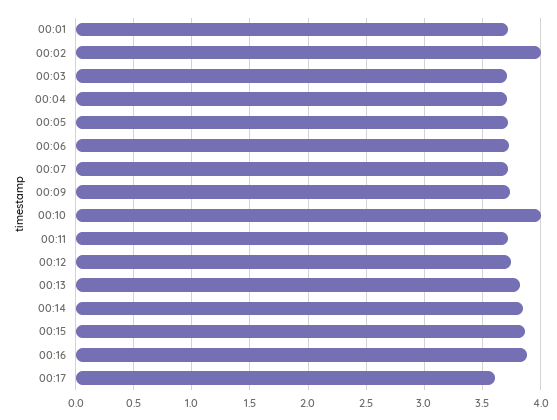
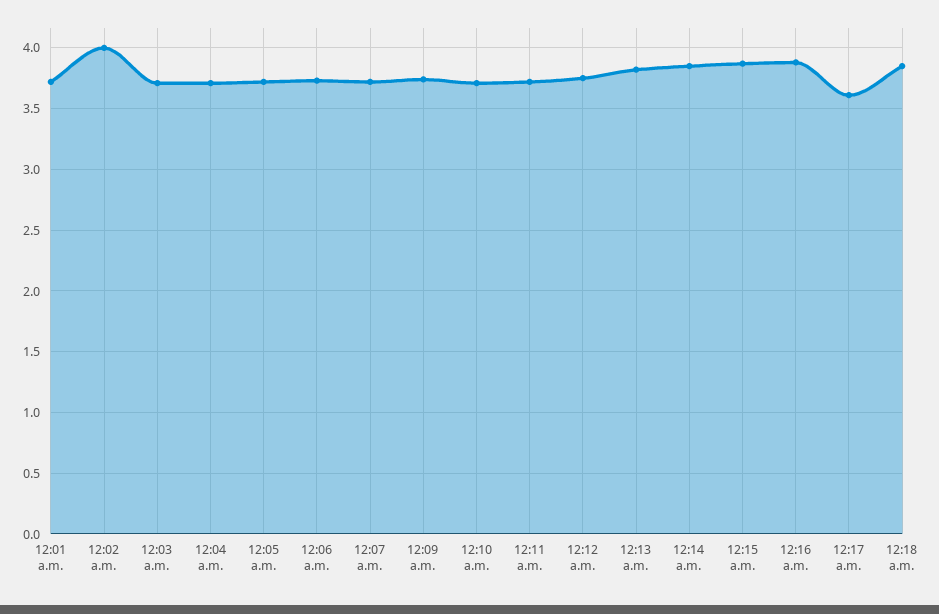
00:10: 4 -> 3.7
12:18 a.m.: none -> 3.85

